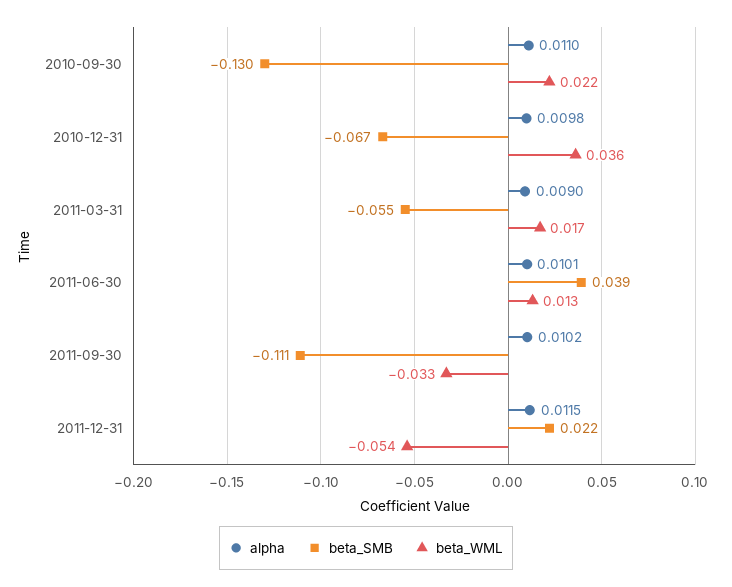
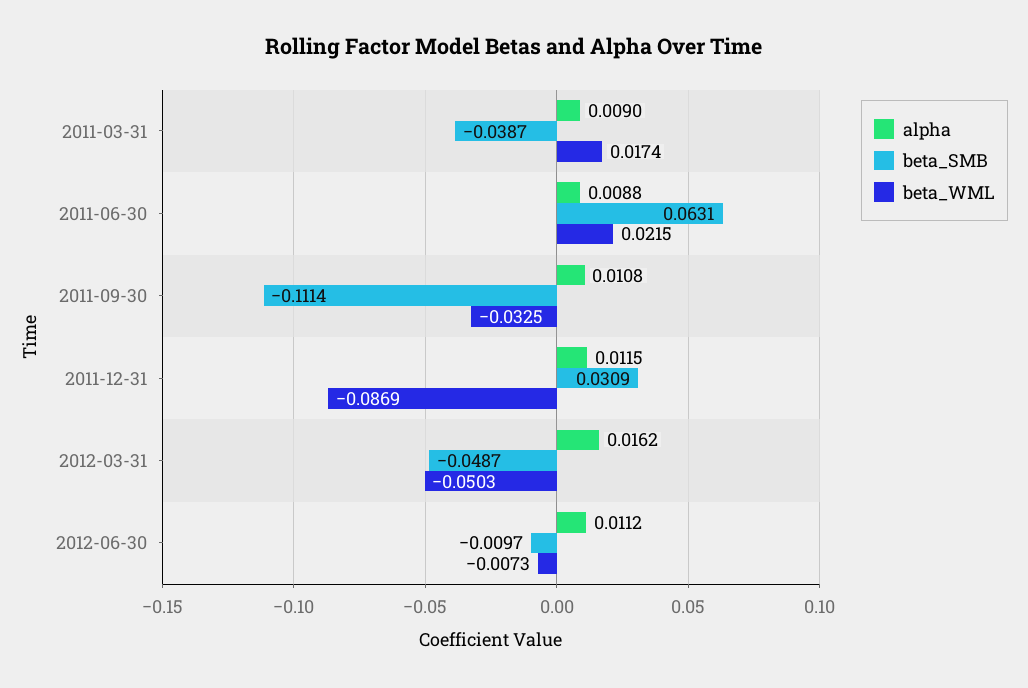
alpha, 2010-09-30: 0.011 -> none
beta_SMB, 2010-09-30: -0.13 -> none
beta_WML, 2010-09-30: 0.022 -> none
alpha, 2010-12-31: 0.0098 -> none
beta_SMB, 2010-12-31: -0.067 -> none
beta_WML, 2010-12-31: 0.036 -> none
beta_SMB, 2011-03-31: -0.055 -> -0.0387
alpha, 2011-06-30: 0.0101 -> 0.0088
beta_SMB, 2011-06-30: 0.039 -> 0.0631
beta_WML, 2011-06-30: 0.013 -> 0.0215
alpha, 2011-09-30: 0.0102 -> 0.0108
beta_SMB, 2011-12-31: 0.022 -> 0.0309
beta_WML, 2011-12-31: -0.054 -> -0.0869
alpha, 2012-03-31: none -> 0.0162
beta_SMB, 2012-03-31: none -> -0.0487
beta_WML, 2012-03-31: none -> -0.0503
alpha, 2012-06-30: none -> 0.0112
beta_SMB, 2012-06-30: none -> -0.0097
beta_WML, 2012-06-30: none -> -0.0073

